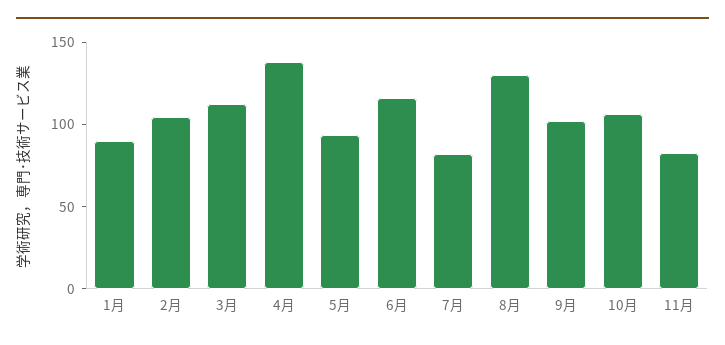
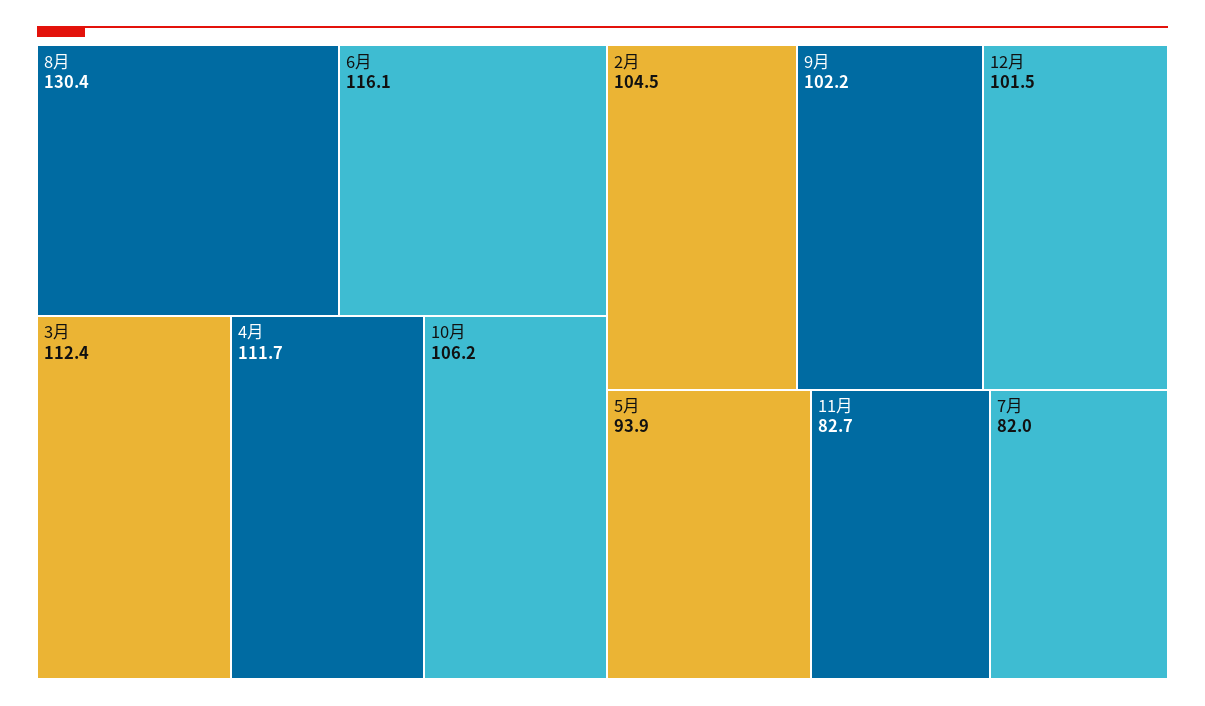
1月: 90 -> none
4月: 140 -> 111.7
12月: none -> 101.5

